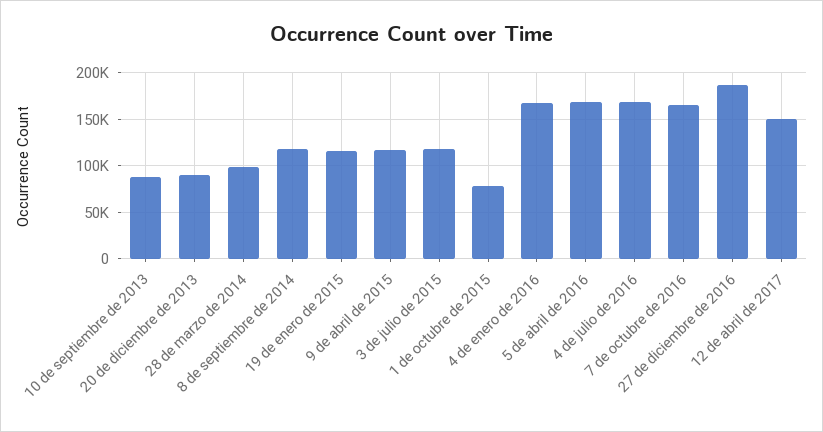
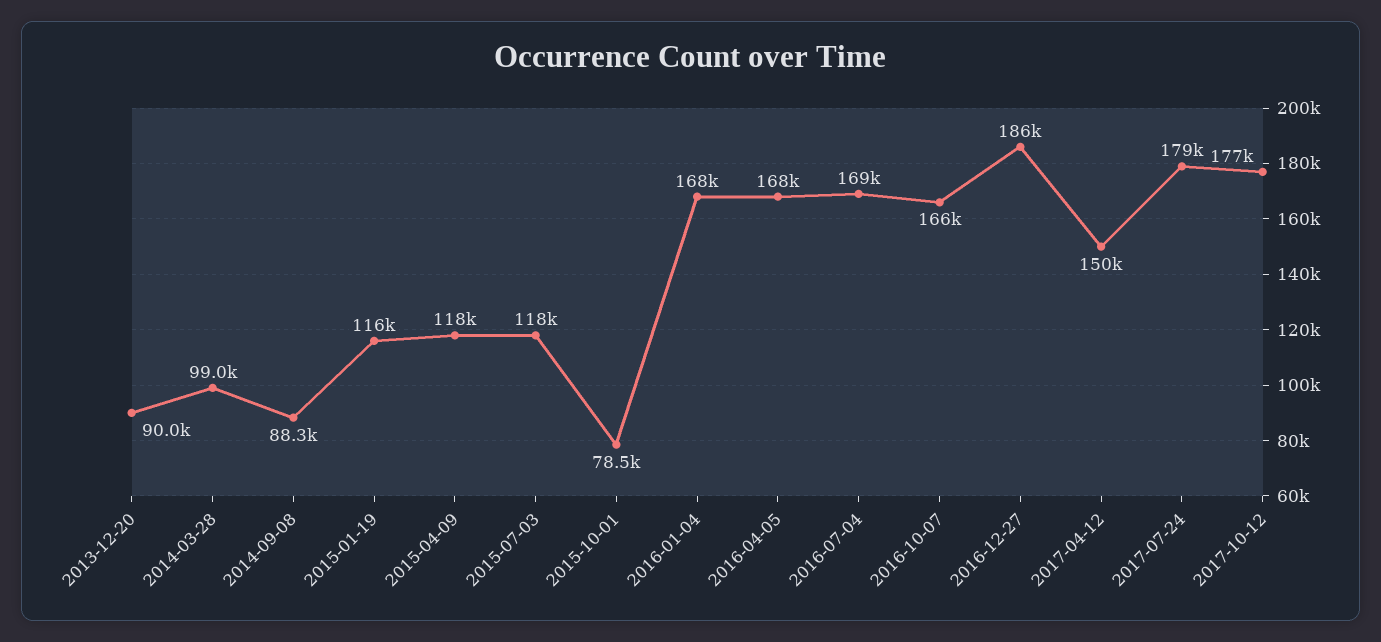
10 de septiembre de 2013: 90000 -> none
8 de septiembre de 2014: 120000 -> 88300
2017-07-24: none -> 179000
2017-10-12: none -> 177000

